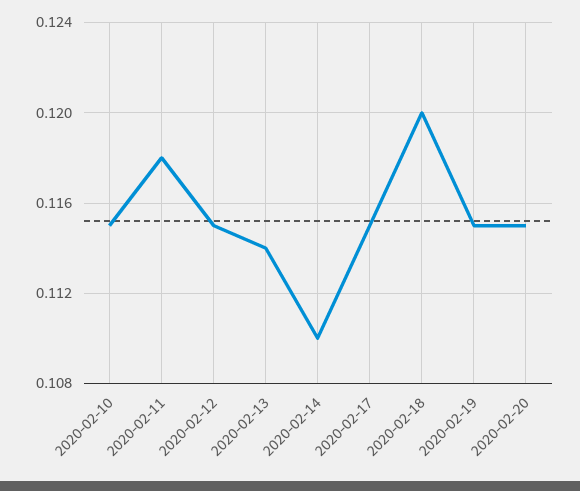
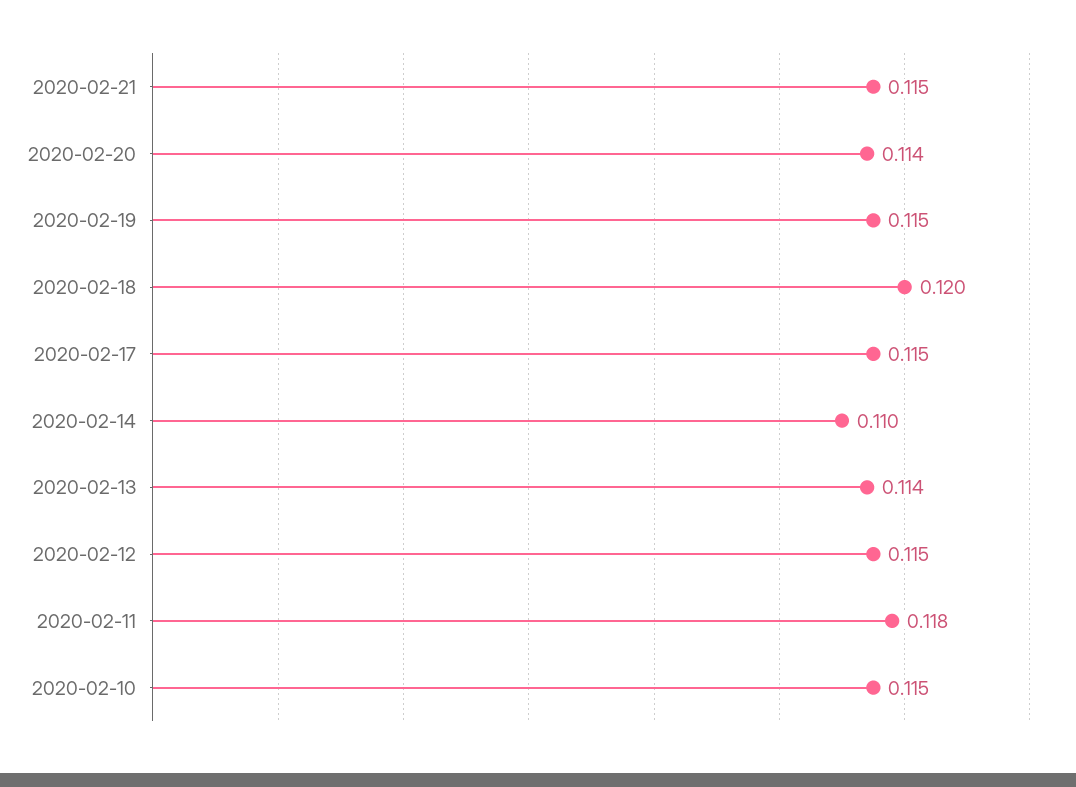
2020-02-20: 0.115 -> 0.114
2020-02-21: none -> 0.115

